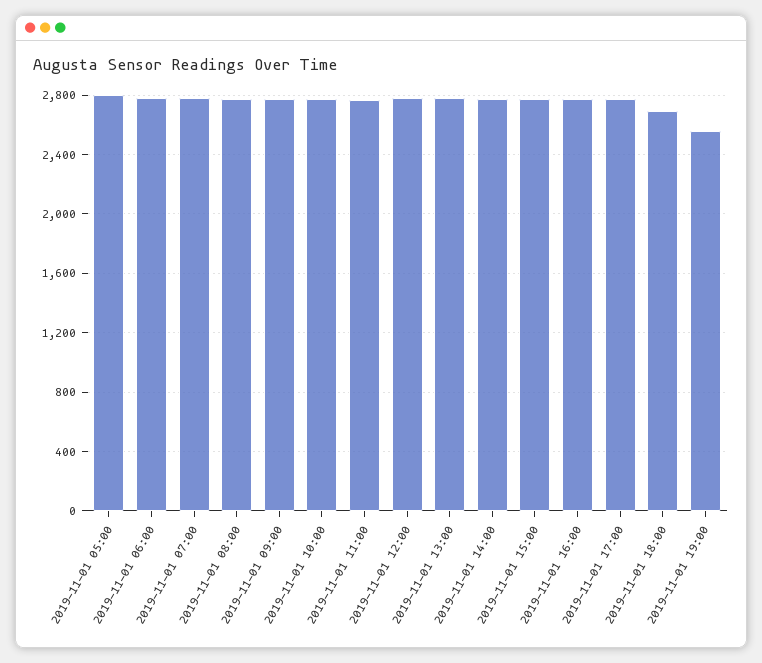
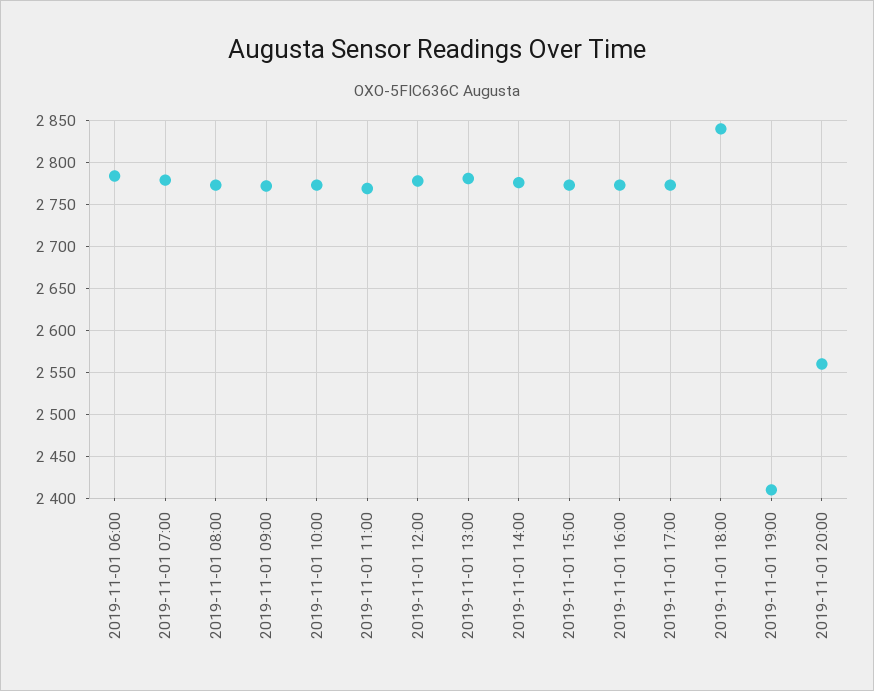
2019-11-01 05:00: 2800 -> none
2019-11-01 18:00: 2700 -> 2840
2019-11-01 19:00: 2550 -> 2410
2019-11-01 20:00: none -> 2560

